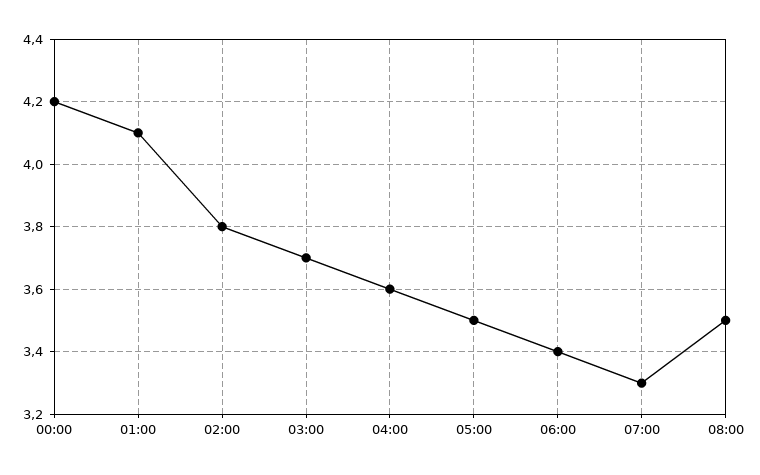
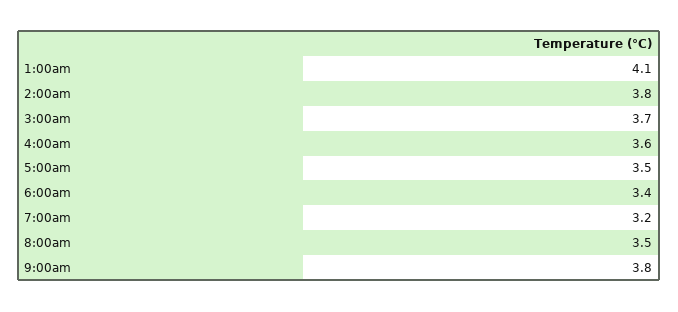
00:00: 4.2 -> none
07:00: 3.3 -> 3.2
9:00am: none -> 3.8

